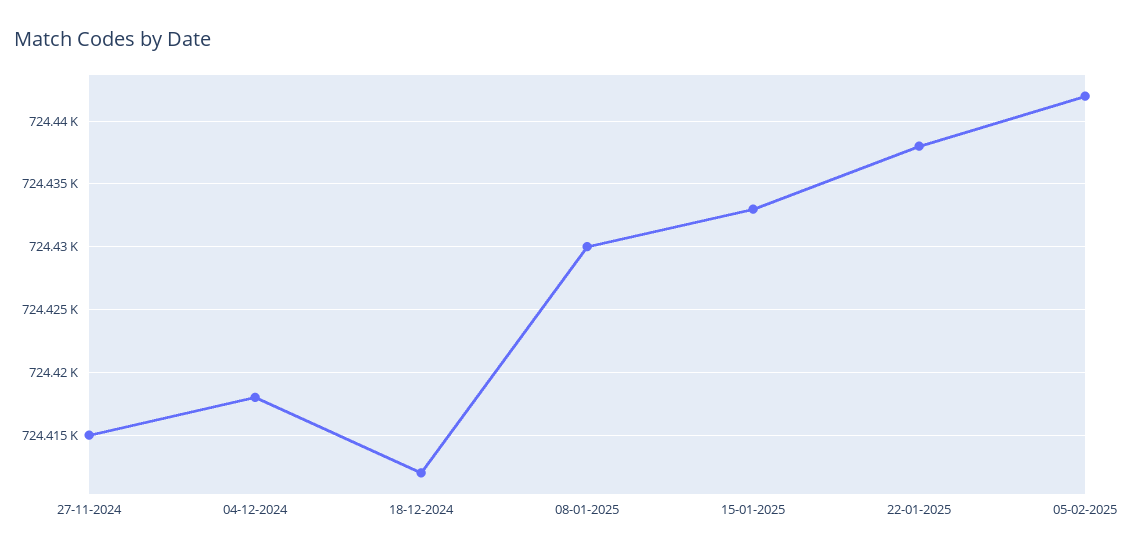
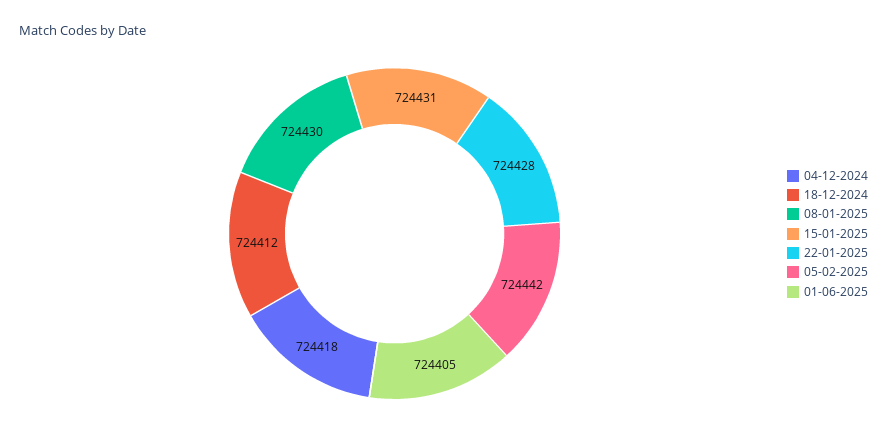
27-11-2024: 724415 -> none
15-01-2025: 724433 -> 724431
22-01-2025: 724438 -> 724428
01-06-2025: none -> 724405

